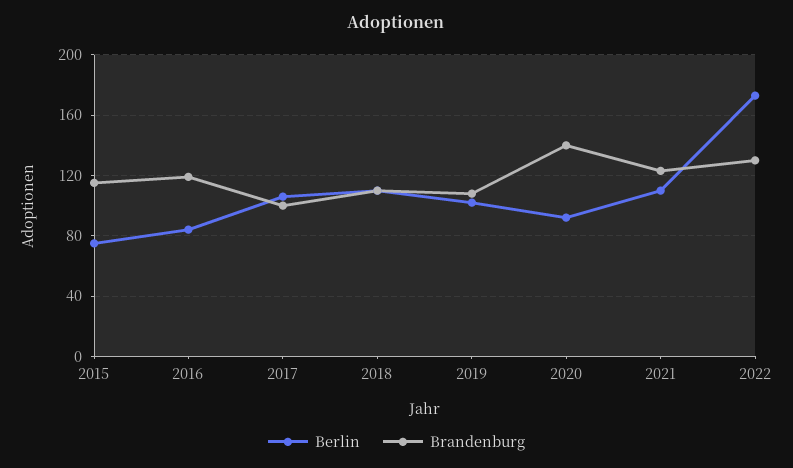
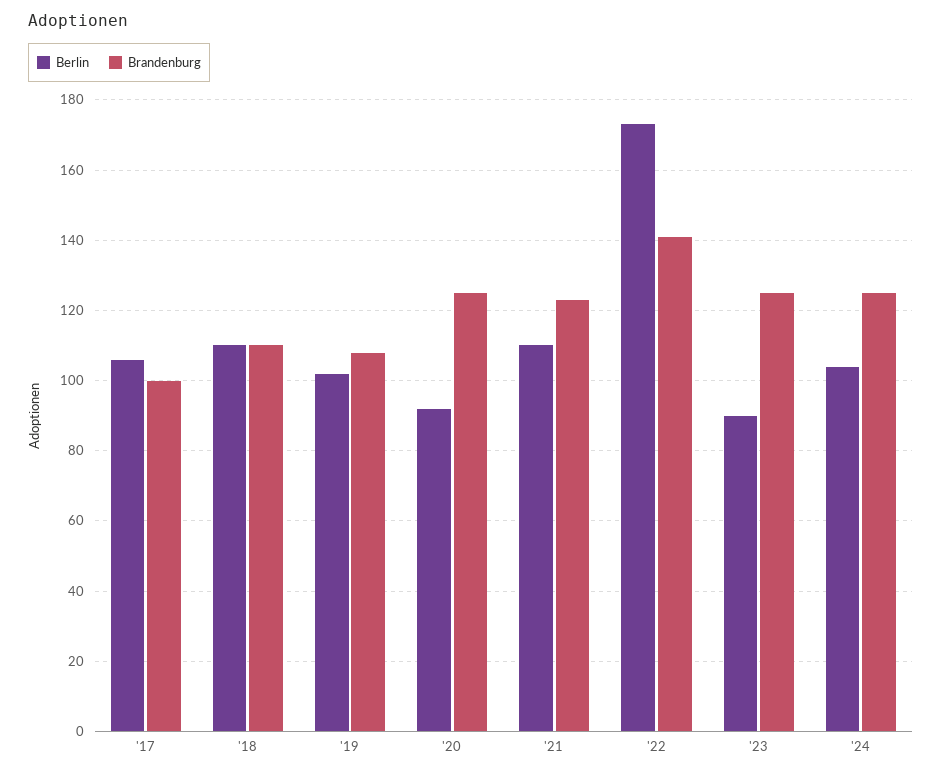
Berlin, 2015: 75 -> none
Brandenburg, 2015: 115 -> none
Berlin, 2016: 85 -> none
Brandenburg, 2016: 120 -> none
Brandenburg, 2020: 140 -> 125
Brandenburg, 2022: 130 -> 140
Berlin, '23: none -> 90
Brandenburg, '23: none -> 125
Berlin, '24: none -> 105
Brandenburg, '24: none -> 125

